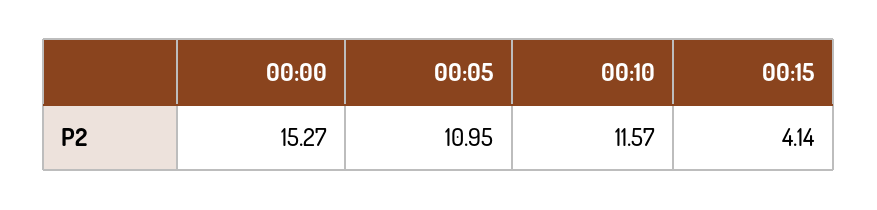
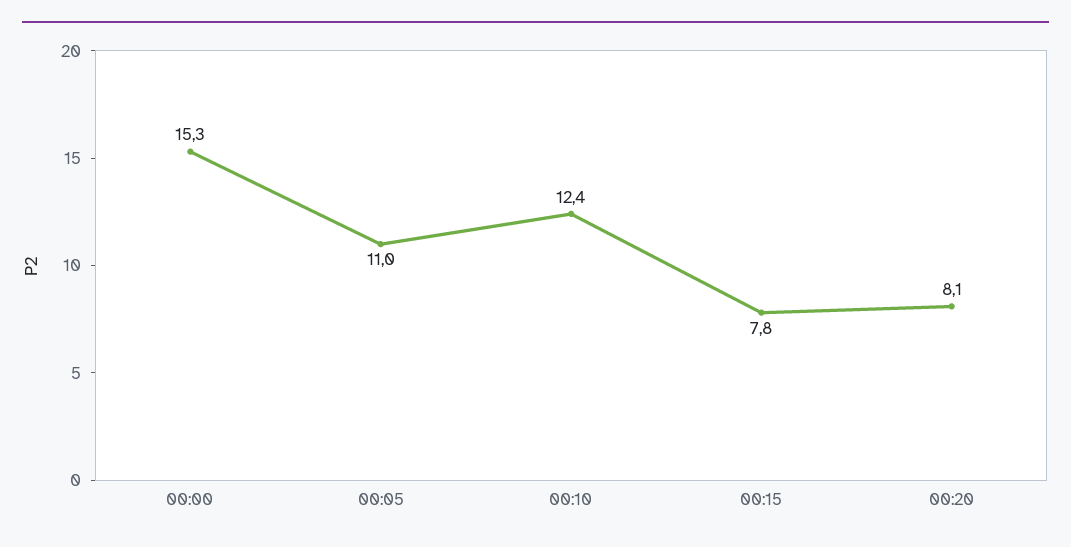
00:10: 11.57 -> 12.4
00:15: 4.14 -> 7.8
00:20: none -> 8.1

